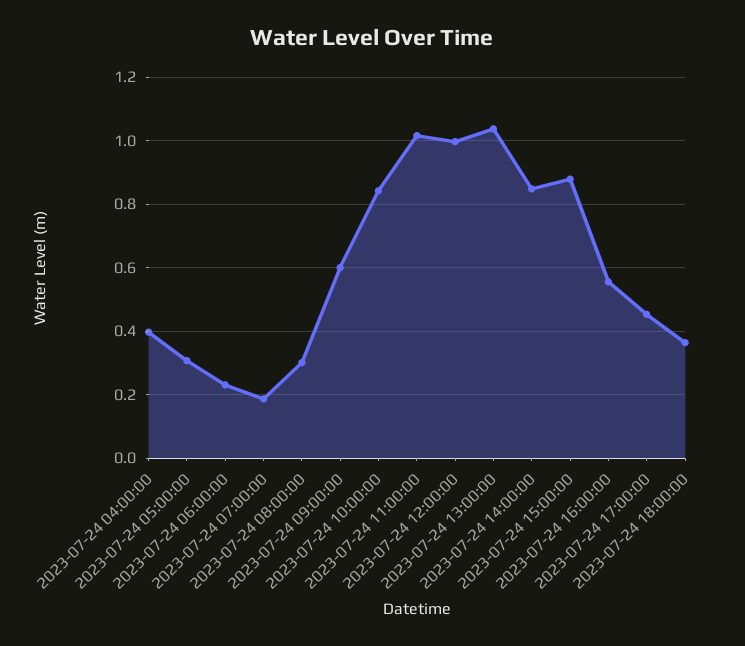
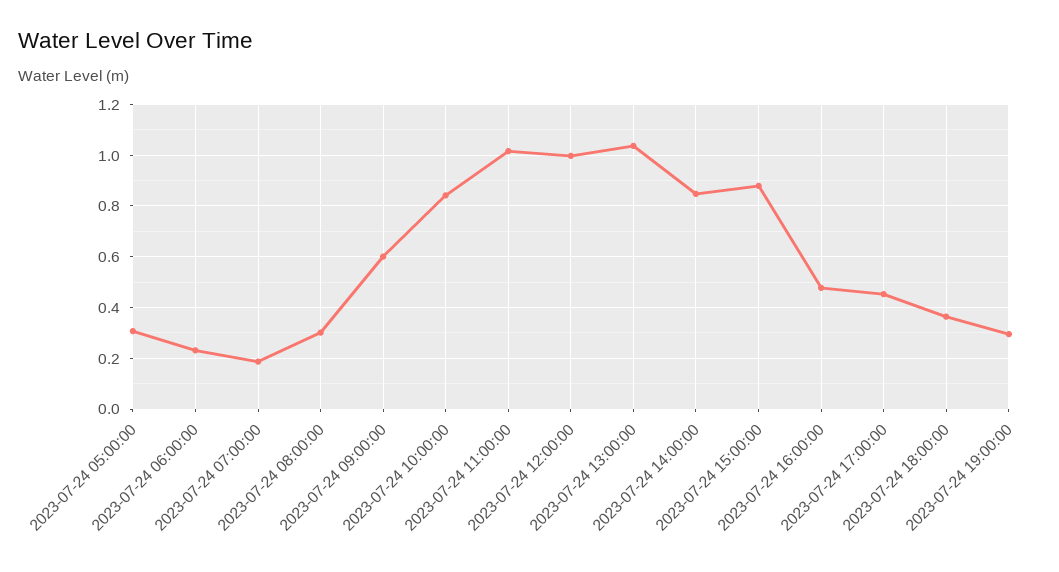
2023-07-24 04:00:00: 0.4 -> none
2023-07-24 16:00:00: 0.56 -> 0.475
2023-07-24 19:00:00: none -> 0.3

